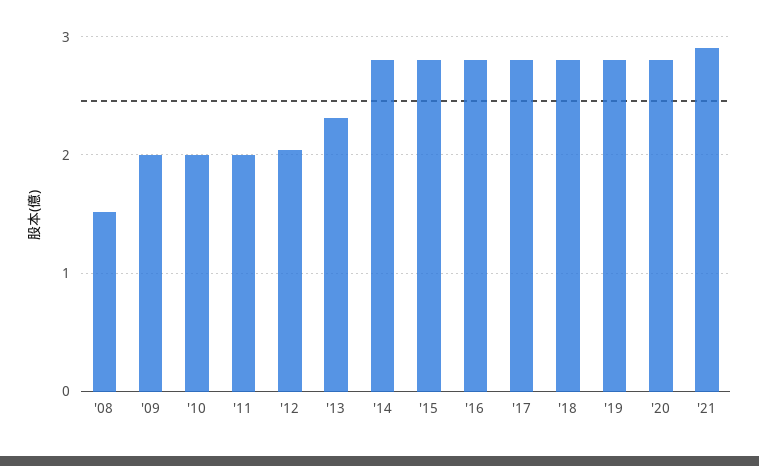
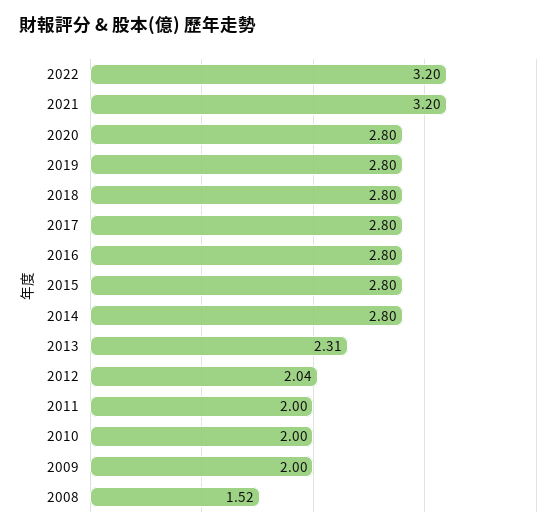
'21: 2.9 -> 3.2
2022: none -> 3.2

